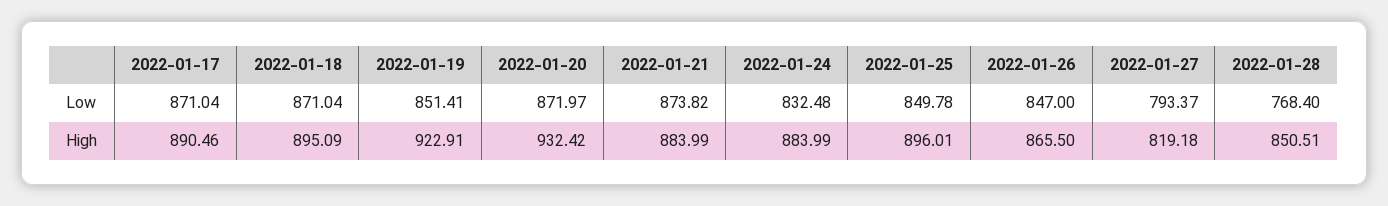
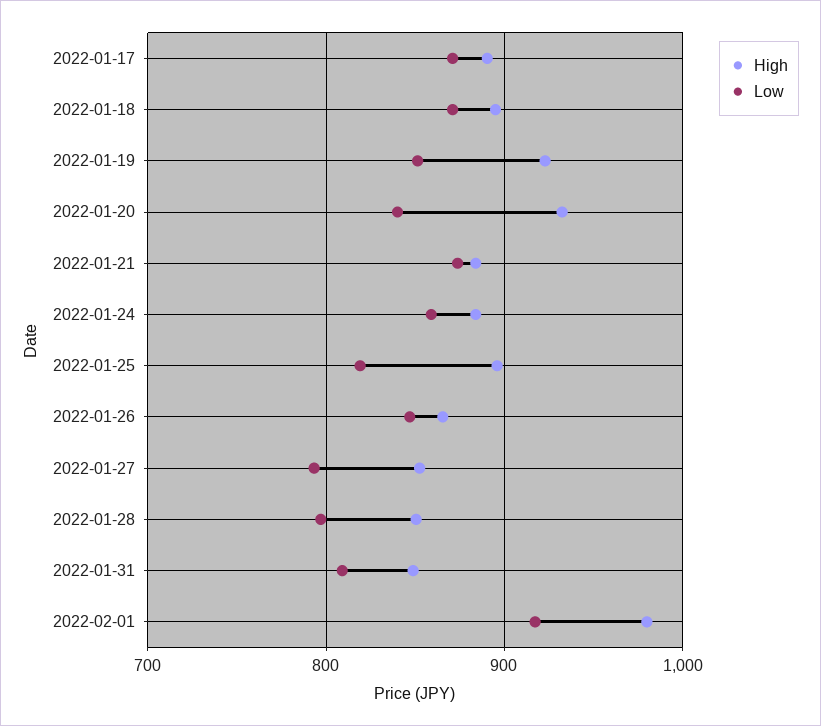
Low, 2022-01-20: 871.97 -> 840
Low, 2022-01-24: 832.48 -> 860
Low, 2022-01-25: 849.78 -> 820
Low, 2022-01-28: 768.4 -> 800
High, 2022-01-27: 819.18 -> 850
High, 2022-01-31: none -> 850
Low, 2022-01-31: none -> 810
High, 2022-02-01: none -> 980
Low, 2022-02-01: none -> 920

